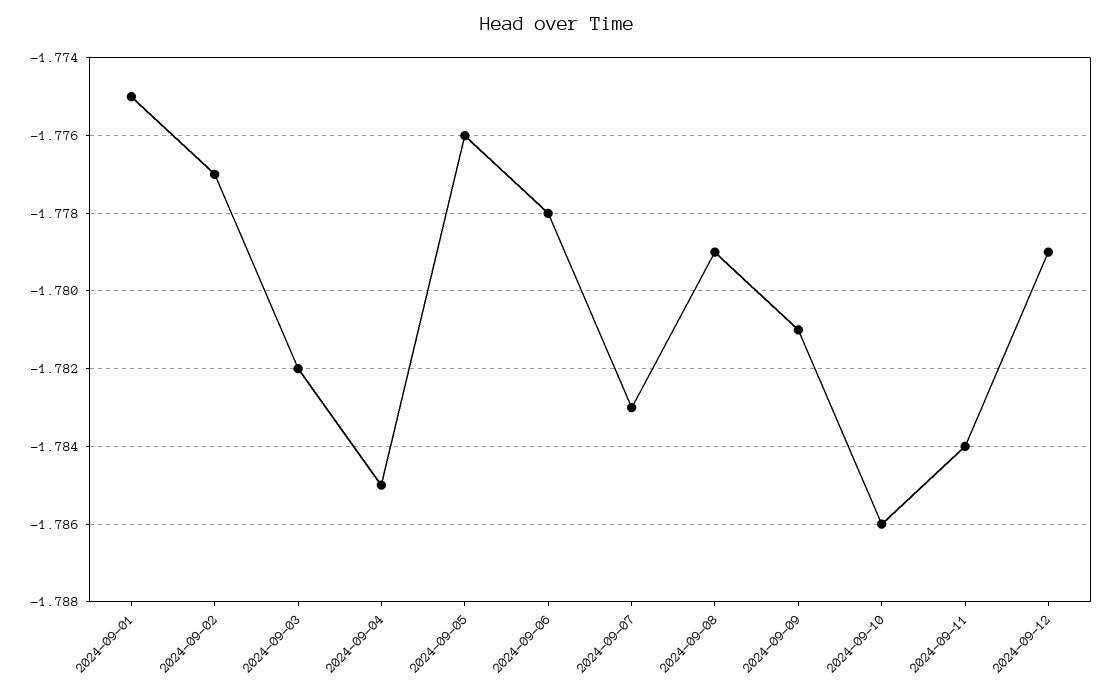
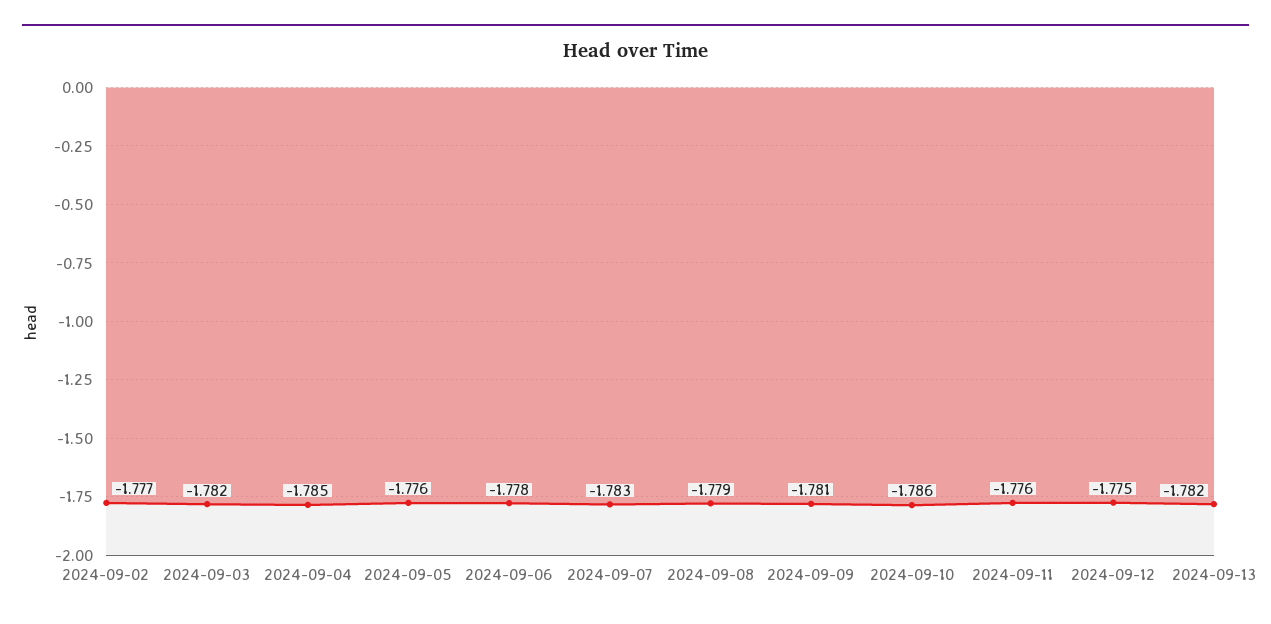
2024-09-01: -1.775 -> none
2024-09-11: -1.784 -> -1.776
2024-09-12: -1.779 -> -1.775
2024-09-13: none -> -1.782

